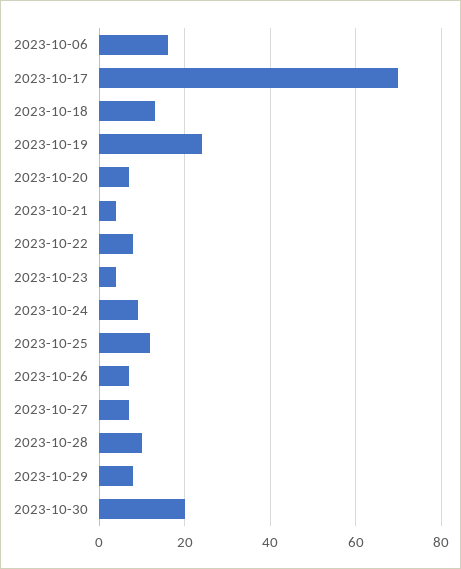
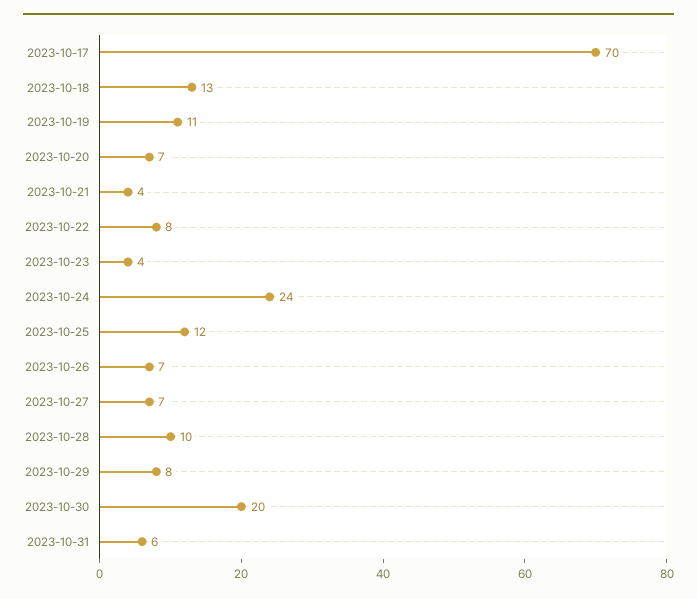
2023-10-06: 15 -> none
2023-10-19: 25 -> 11
2023-10-24: 10 -> 24
2023-10-31: none -> 6

